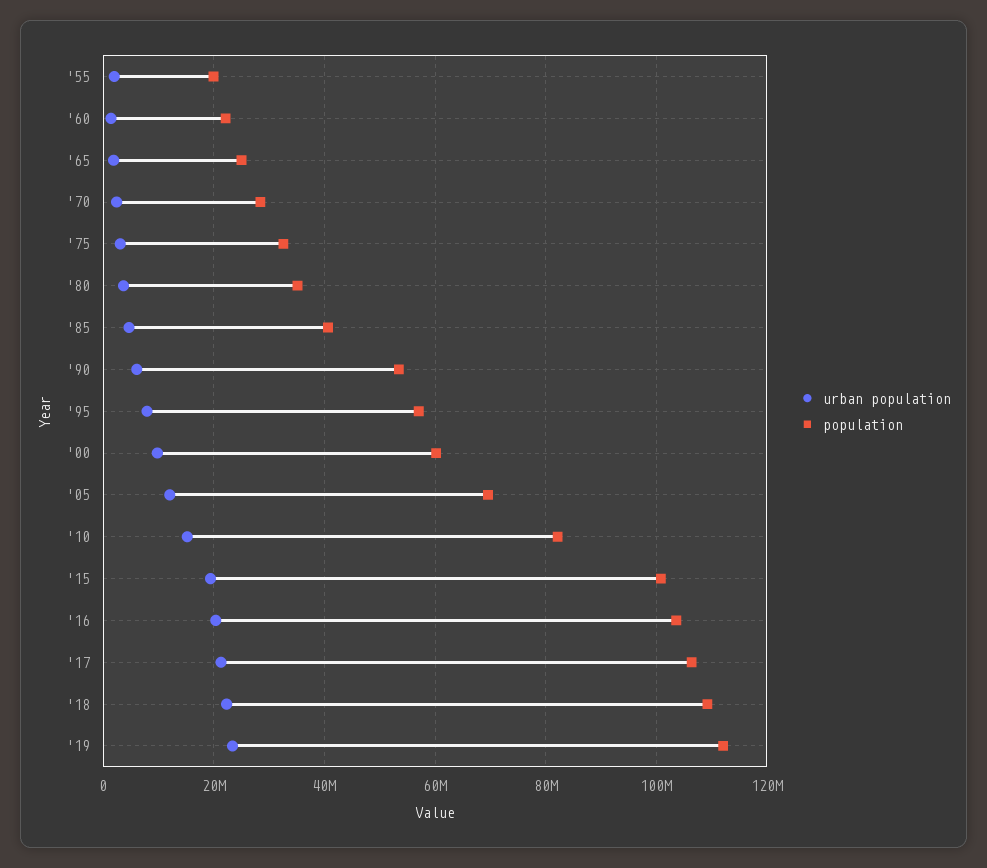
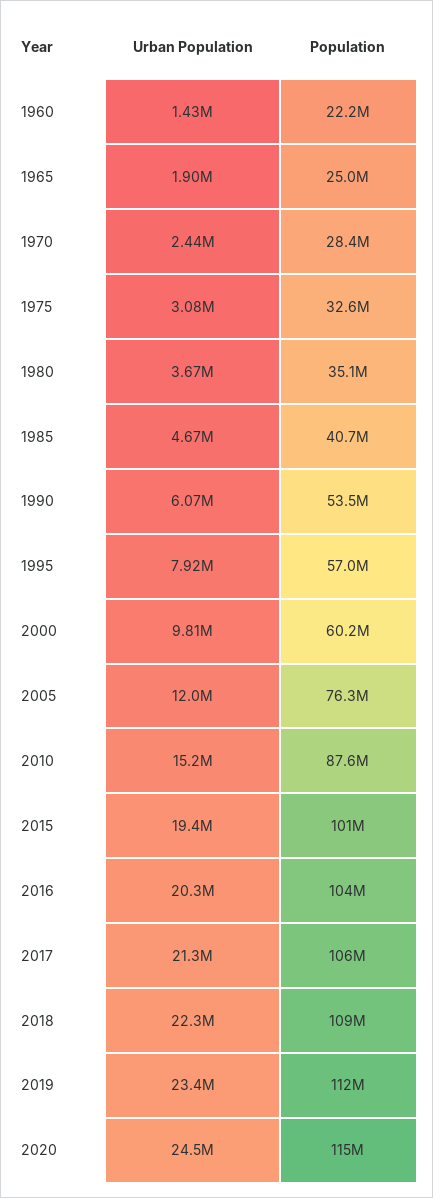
urban population, '55: 2000000 -> none
population, '55: 20000000 -> none
population, '05: 70000000 -> 76300000
population, '10: 82000000 -> 87600000
urban population, 2020: none -> 24500000
population, 2020: none -> 115000000

